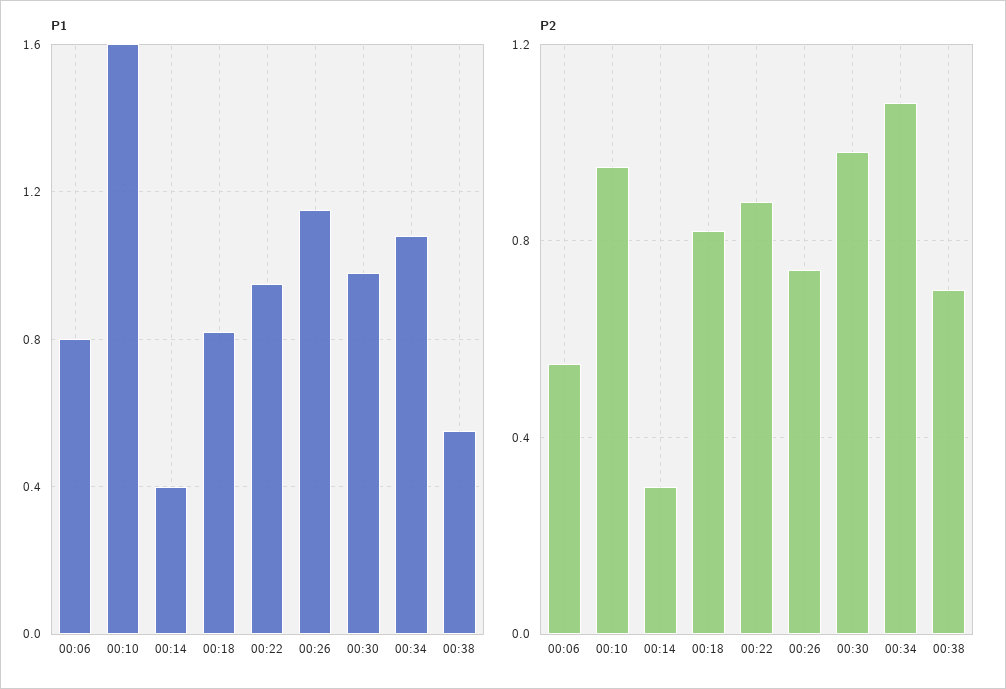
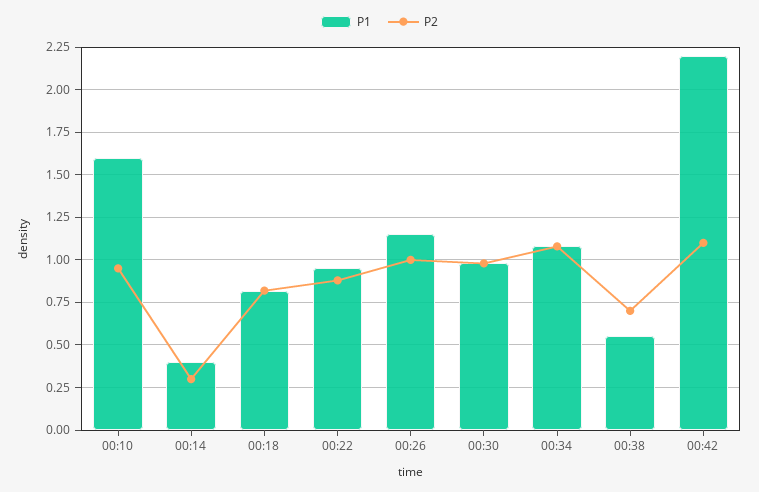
P1, 00:06: 0.8 -> none
P2, 00:06: 0.55 -> none
P2, 00:26: 0.75 -> 1
P1, 00:42: none -> 2.2
P2, 00:42: none -> 1.1

